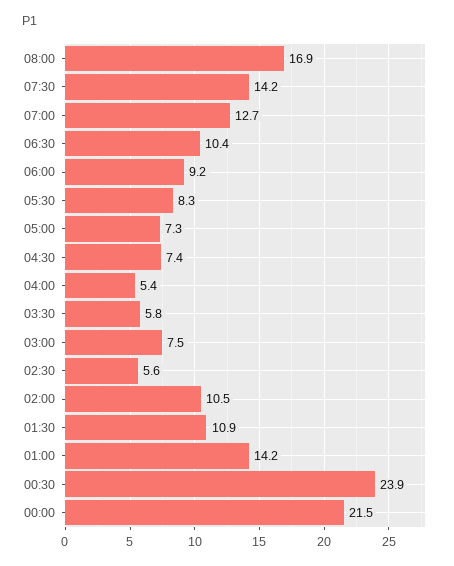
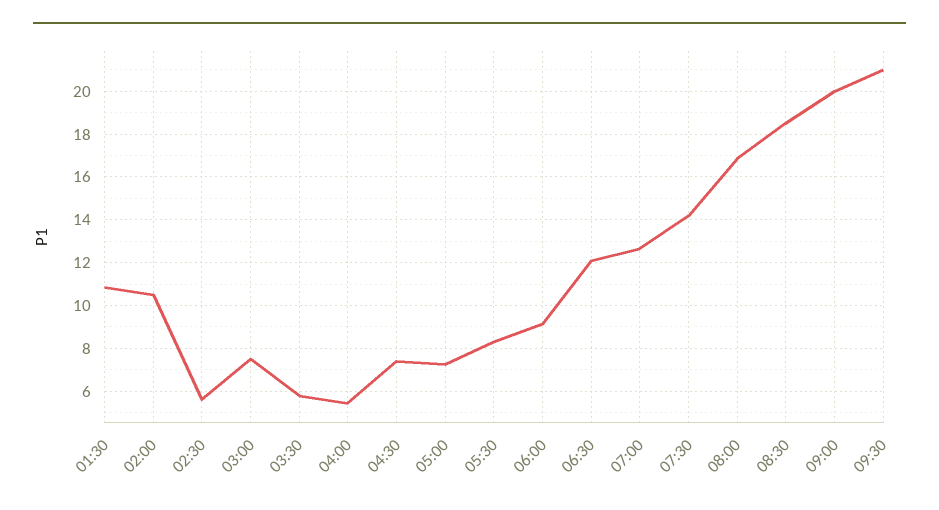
06:30: 10.4 -> 12
01:00: 14.2 -> none
00:30: 23.9 -> none
00:00: 21.5 -> none
08:30: none -> 18.5
09:00: none -> 20
09:30: none -> 21

